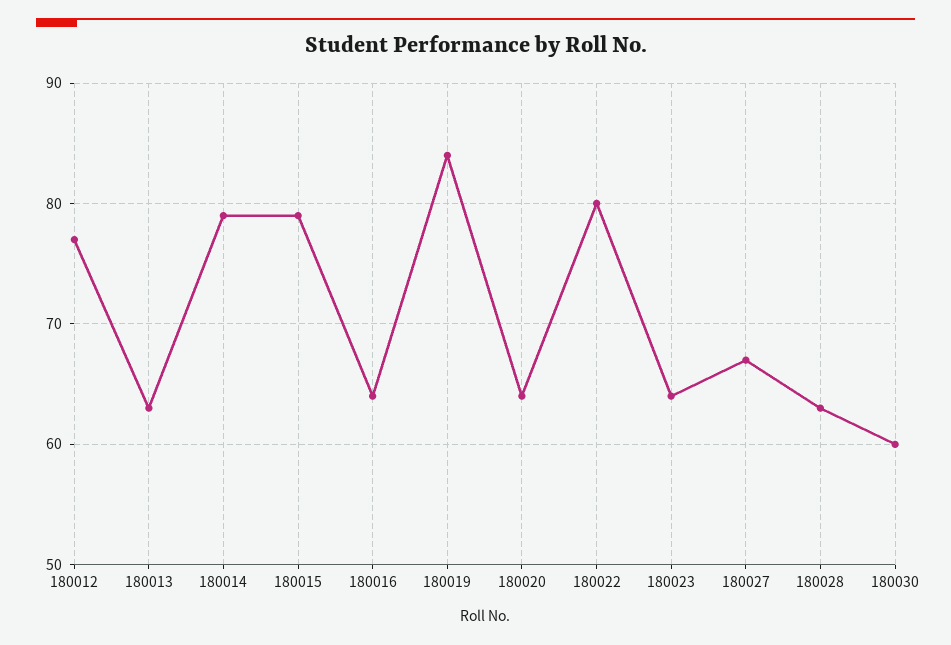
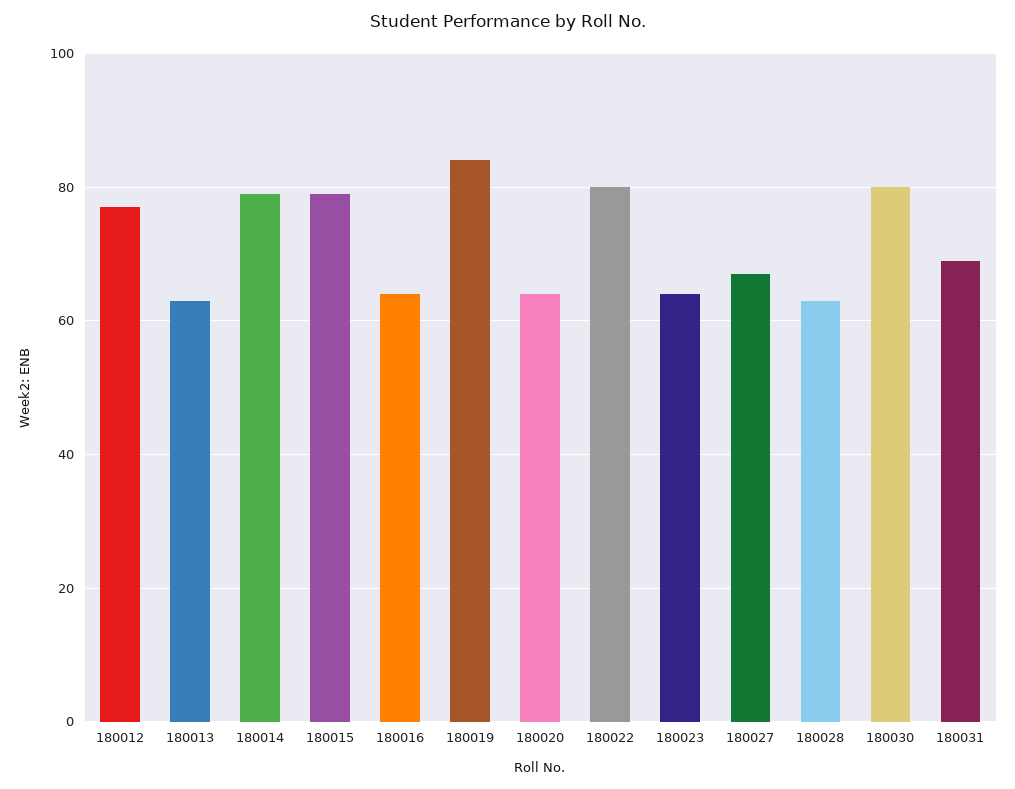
180030: 60 -> 80
180031: none -> 70

